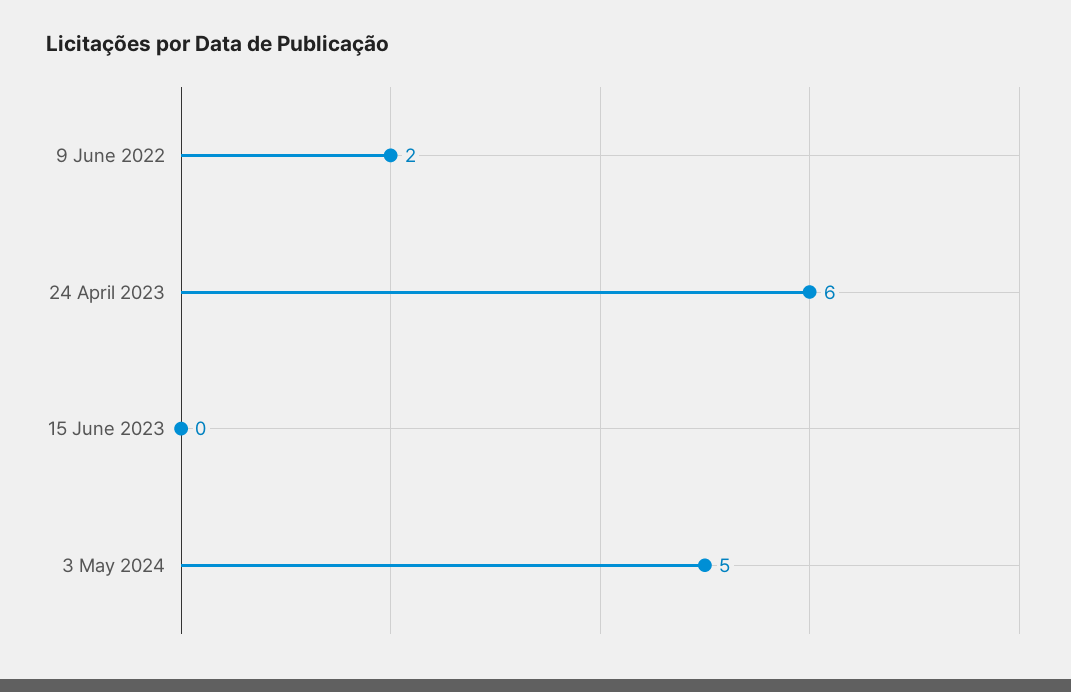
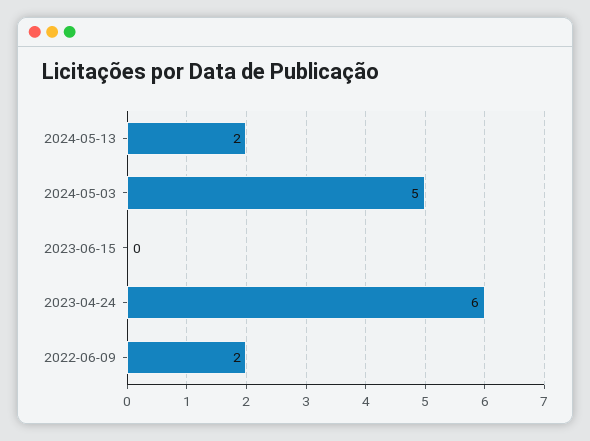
2024-05-13: none -> 2

